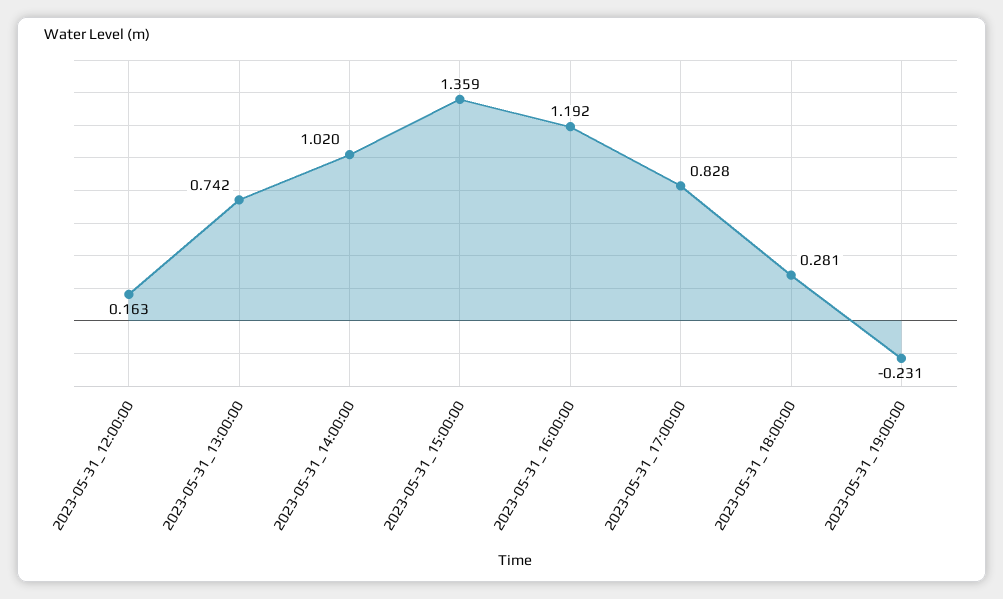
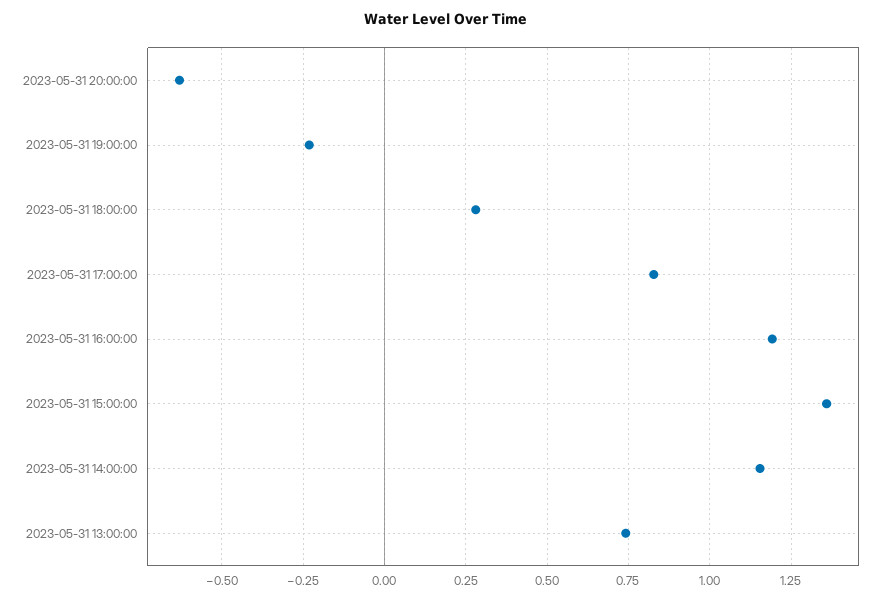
2023-05-31_12:00:00: 0.163 -> none
2023-05-31_14:00:00: 1.02 -> 1.15
2023-05-31 20:00:00: none -> -0.625

